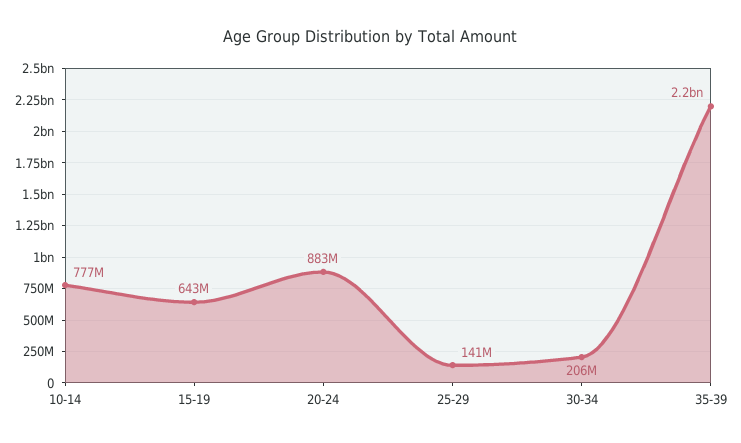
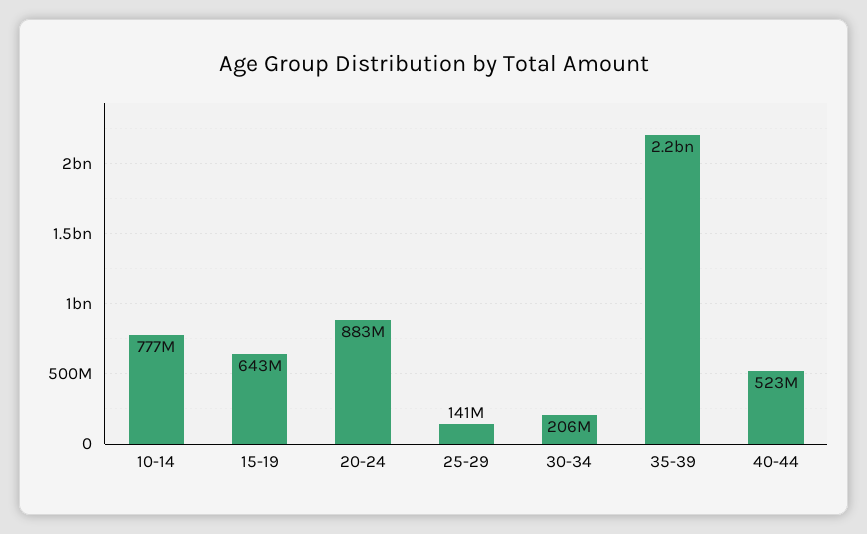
40-44: none -> 523000000

